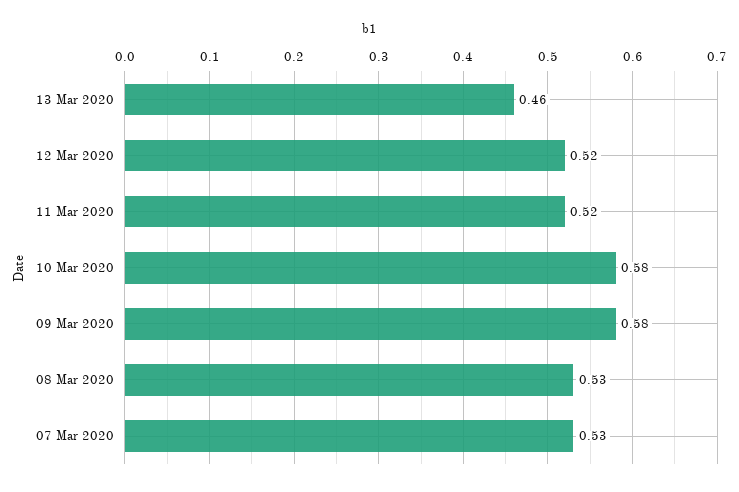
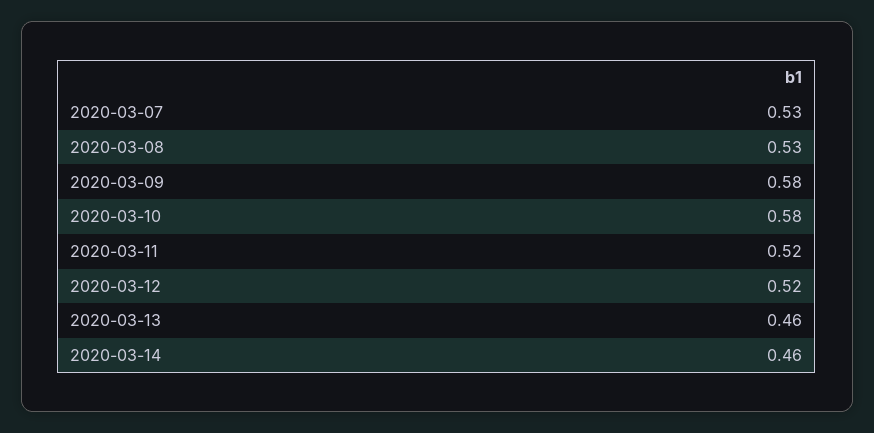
2020-03-14: none -> 0.46

